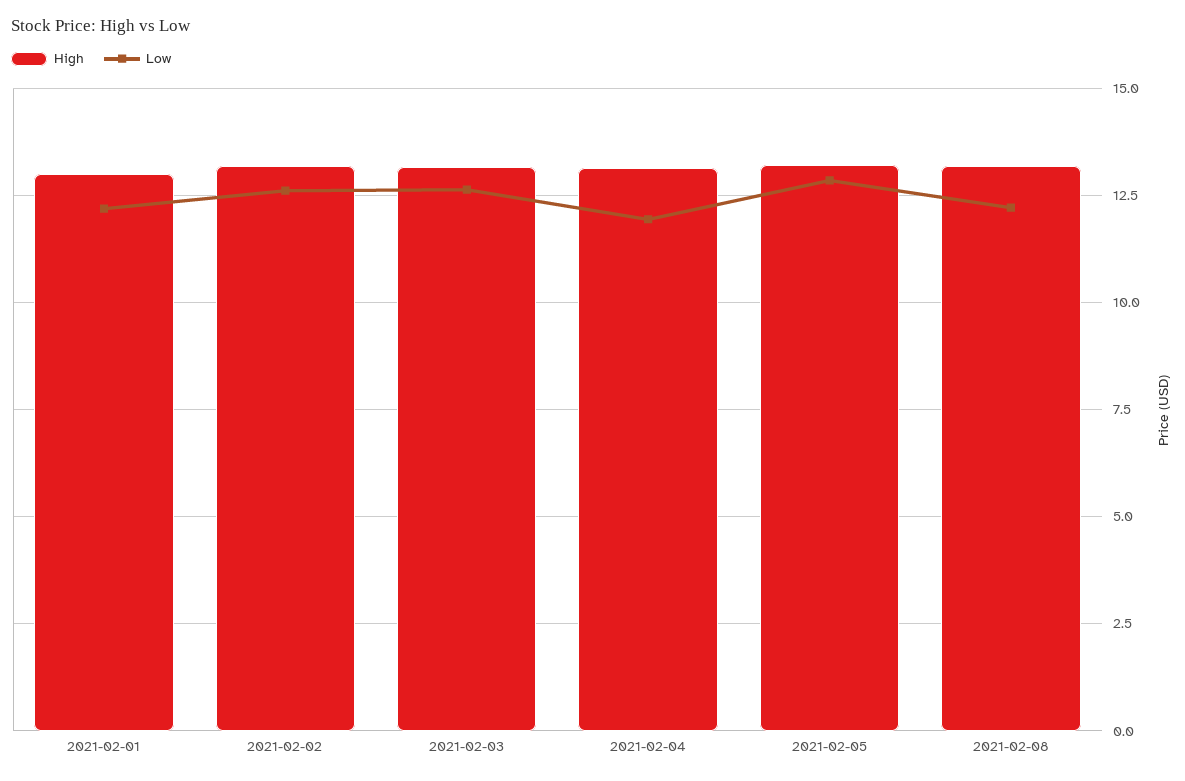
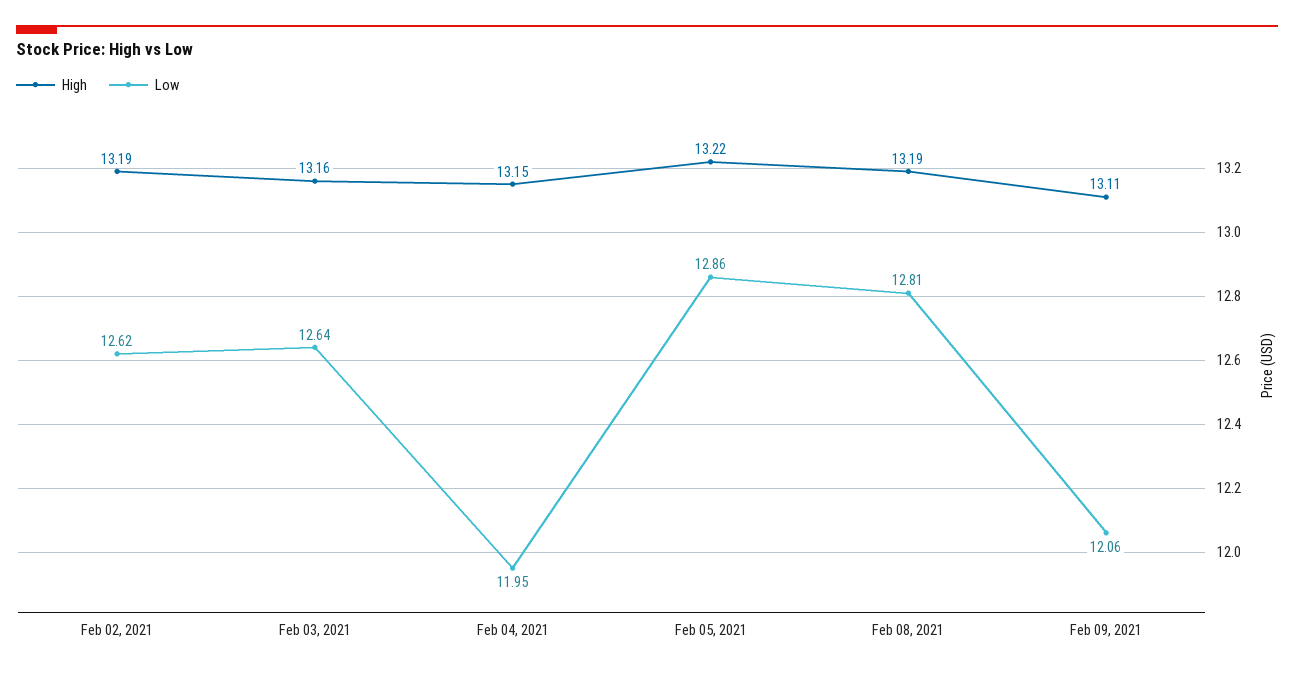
High, 2021-02-01: 13 -> none
Low, 2021-02-01: 12.25 -> none
Low, 2021-02-08: 12.25 -> 12.81
High, Feb 09, 2021: none -> 13.11
Low, Feb 09, 2021: none -> 12.06

